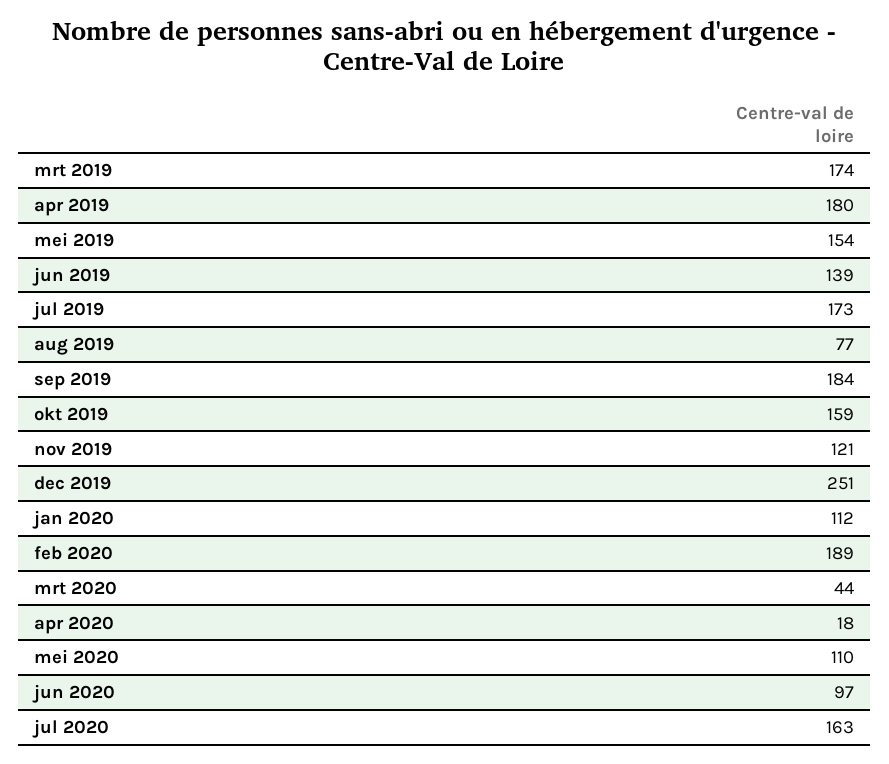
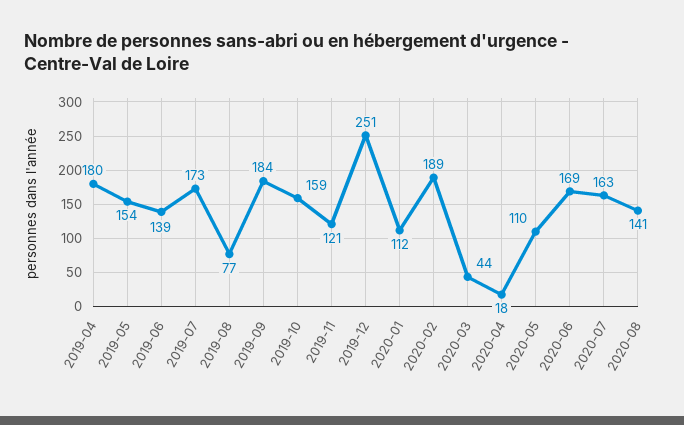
mrt 2019: 174 -> none
jun 2020: 97 -> 169
2020-08: none -> 141

